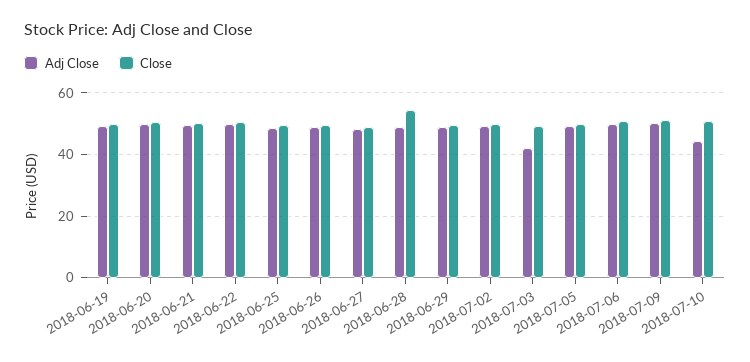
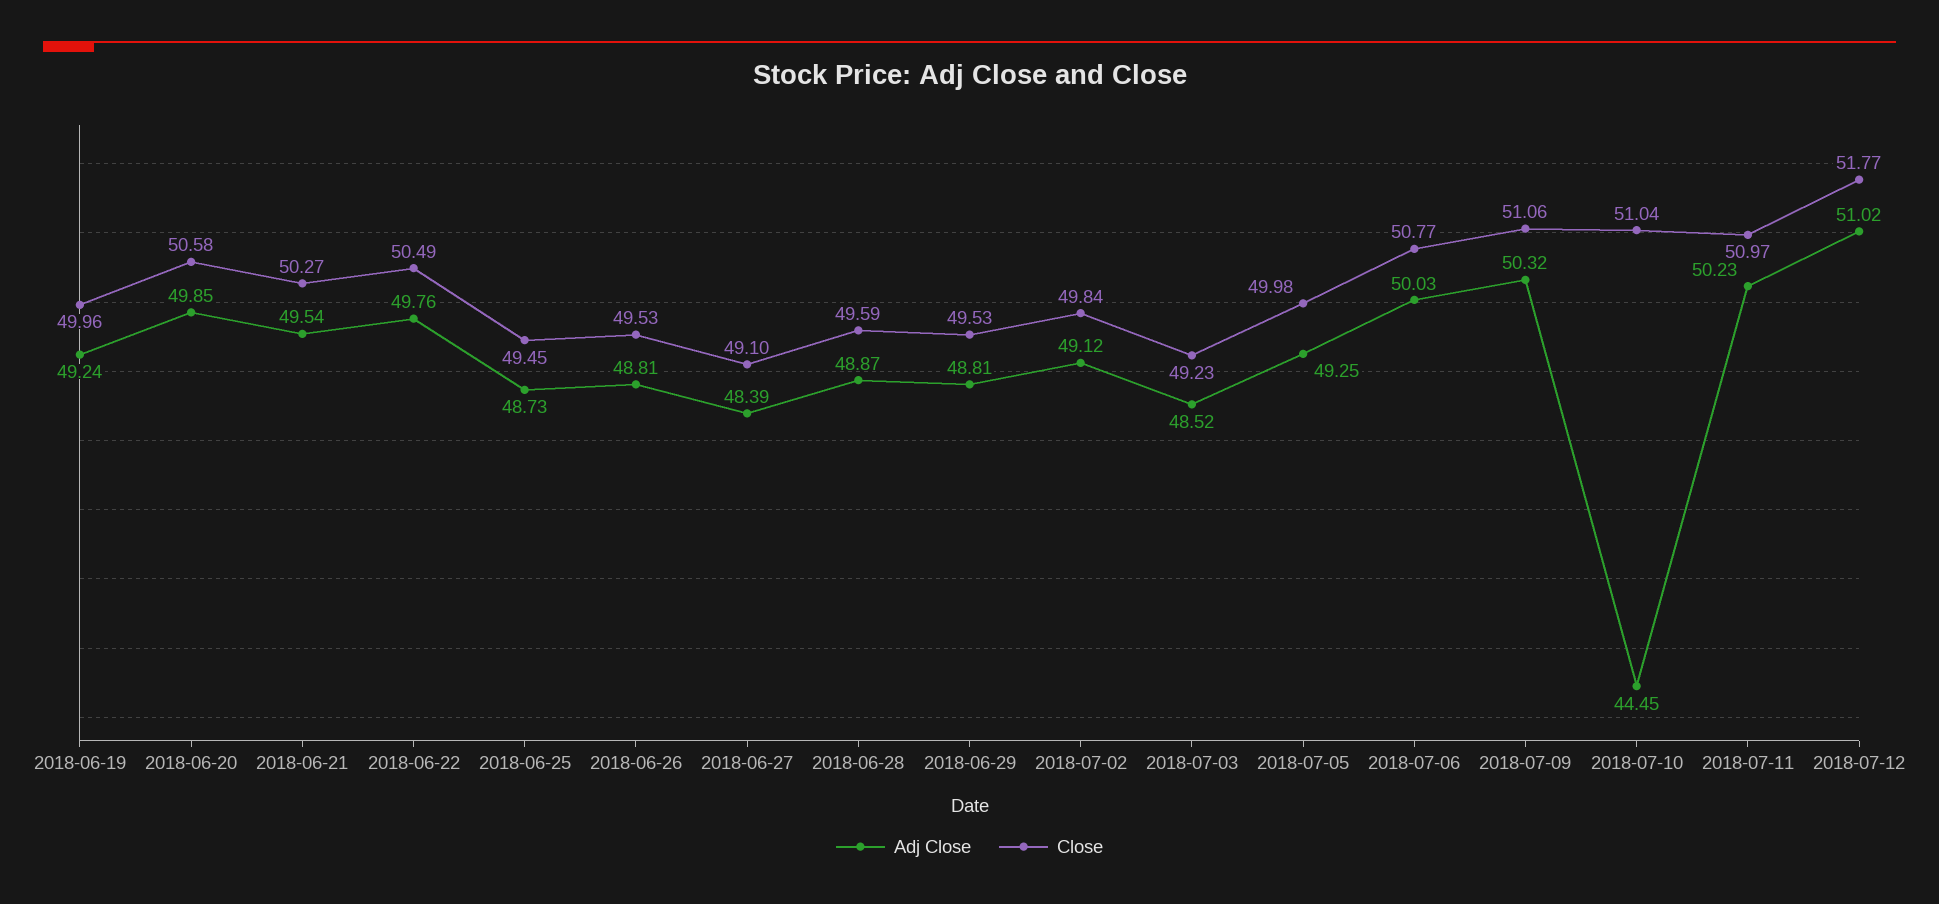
Close, 2018-06-28: 54 -> 49.59
Adj Close, 2018-07-03: 42 -> 48.52
Adj Close, 2018-07-11: none -> 50.23
Close, 2018-07-11: none -> 50.97
Adj Close, 2018-07-12: none -> 51.02
Close, 2018-07-12: none -> 51.77

